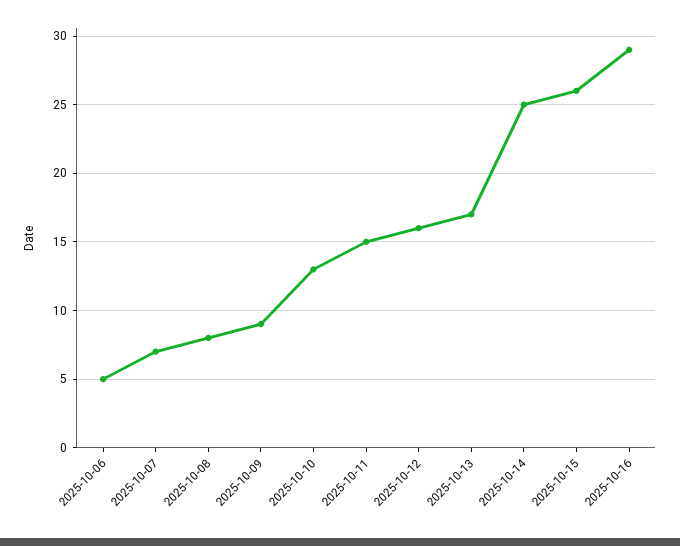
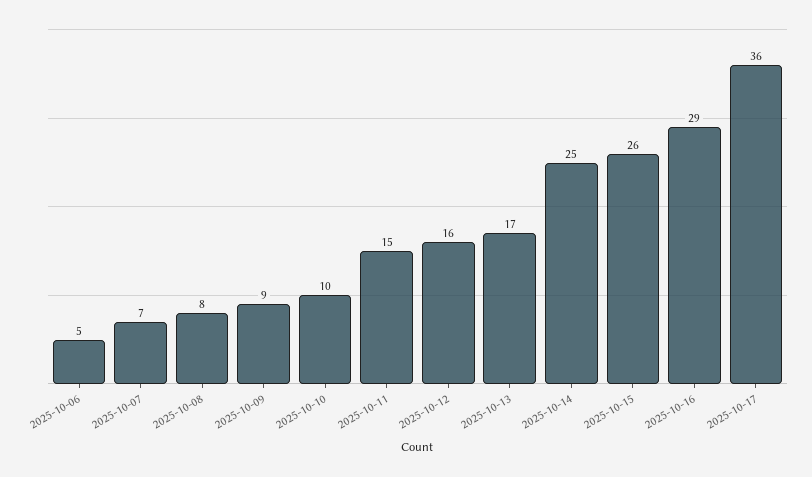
2025-10-10: 13 -> 10
2025-10-17: none -> 36

